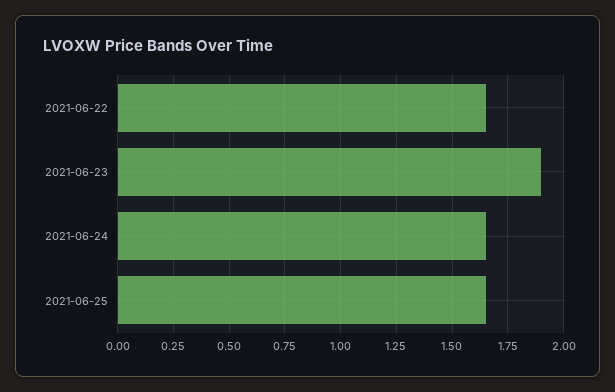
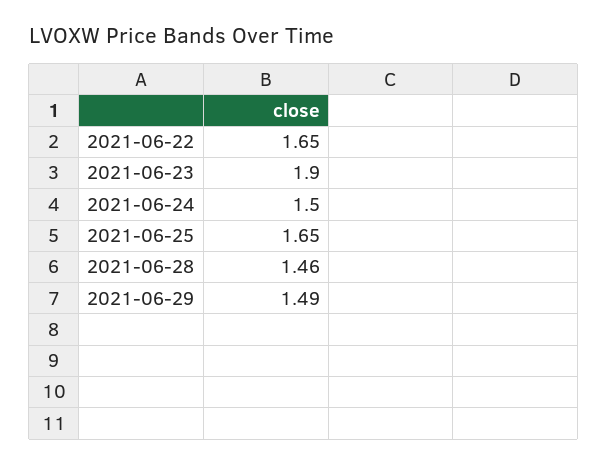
2021-06-24: 1.65 -> 1.5
2021-06-28: none -> 1.46
2021-06-29: none -> 1.49

